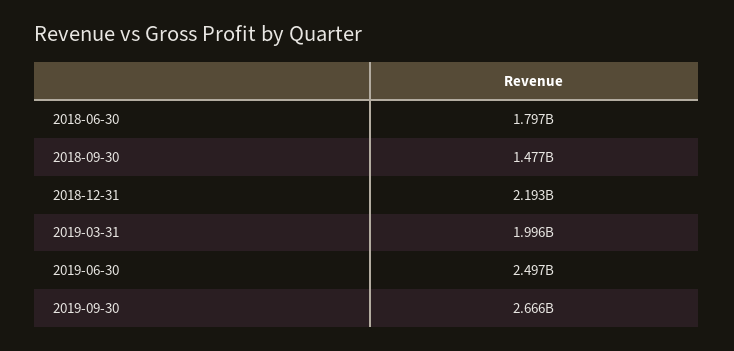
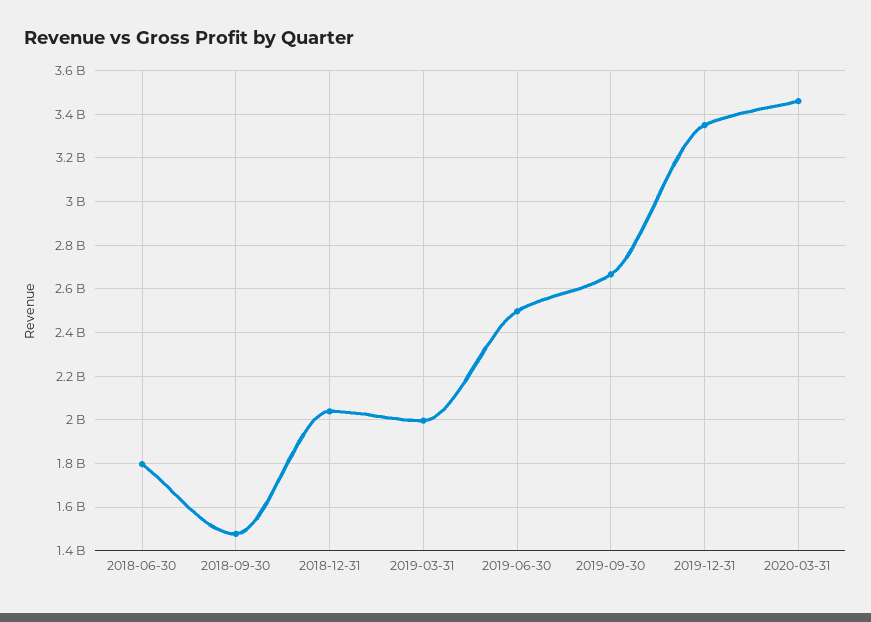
2018-12-31: 2193000000 -> 2050000000
2019-12-31: none -> 3350000000
2020-03-31: none -> 3450000000

